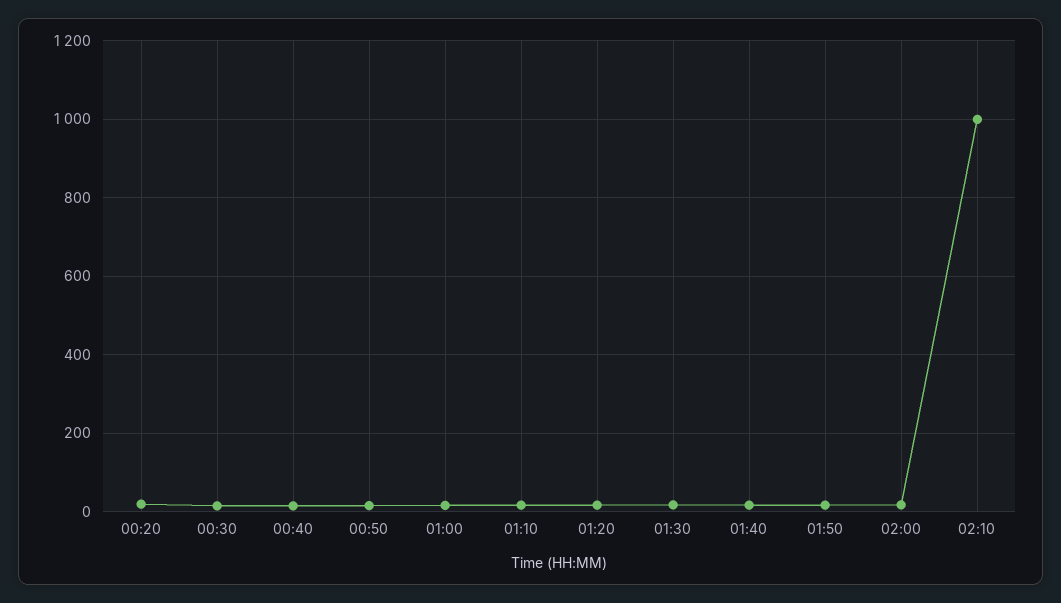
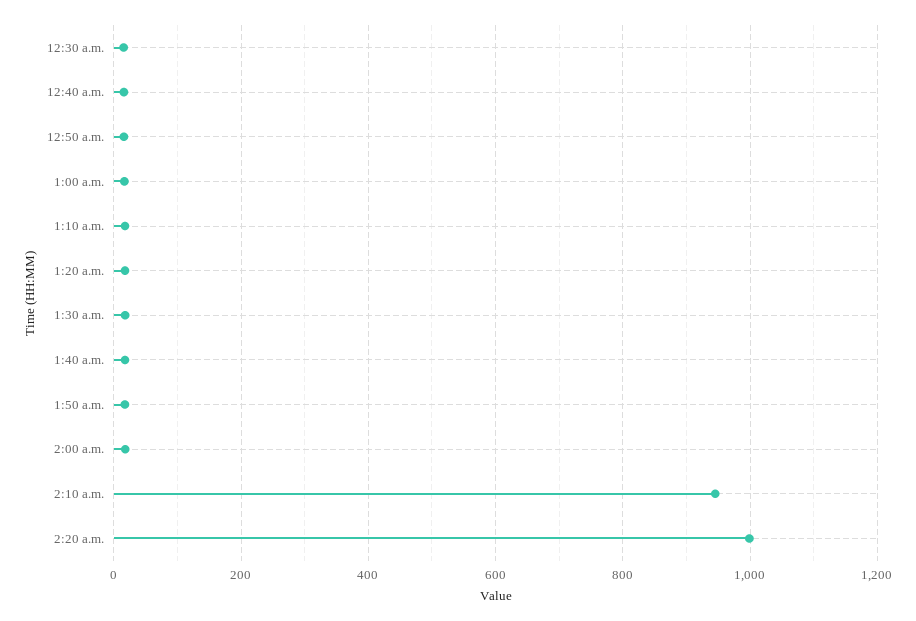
00:20: 20 -> none
02:10: 1000 -> 940
2:20 a.m.: none -> 1000

